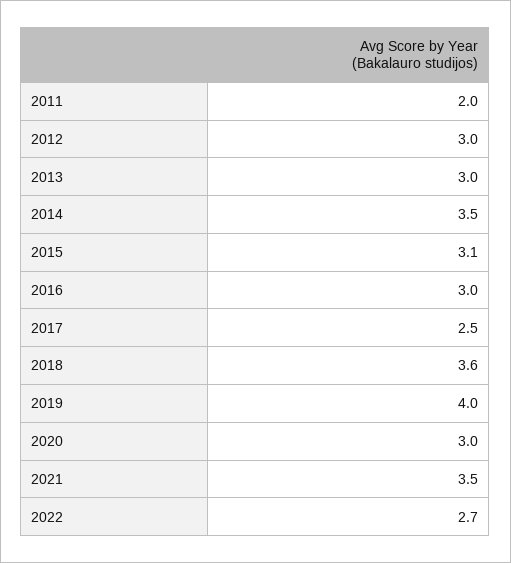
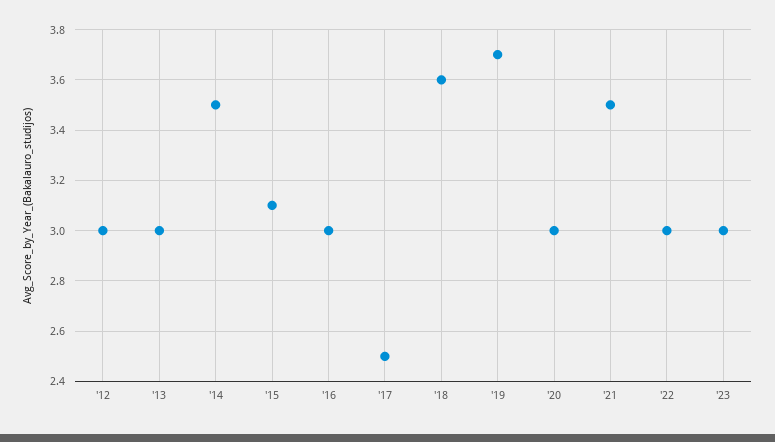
2011: 2 -> none
2019: 4 -> 3.7
2022: 2.7 -> 3
'23: none -> 3

